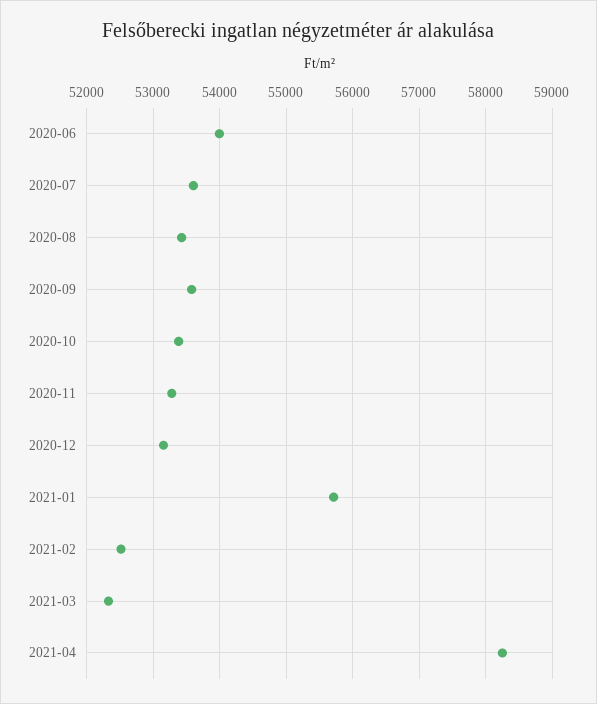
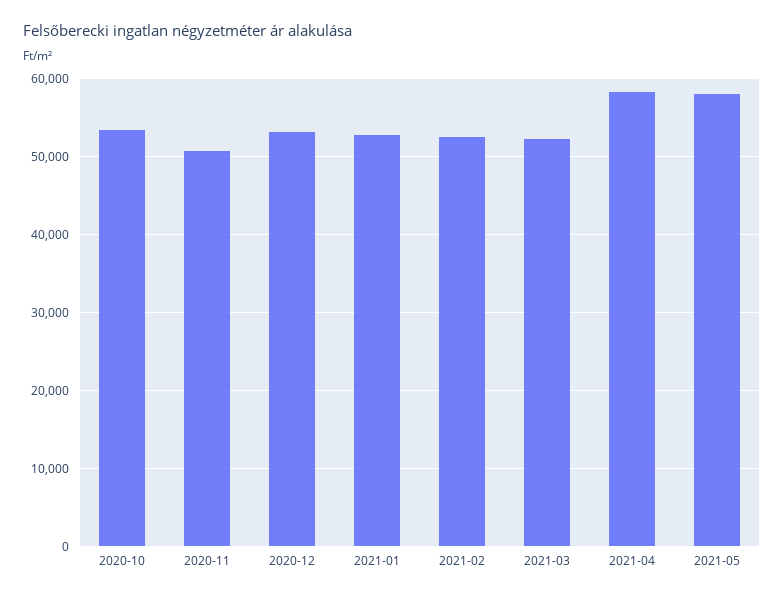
2020-06: 54000 -> none
2020-07: 53600 -> none
2020-08: 53400 -> none
2020-09: 53600 -> none
2020-11: 53300 -> 51000
2021-01: 55700 -> 53000
2021-05: none -> 58000

